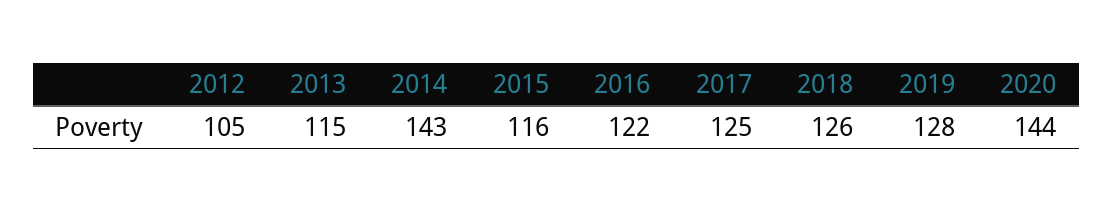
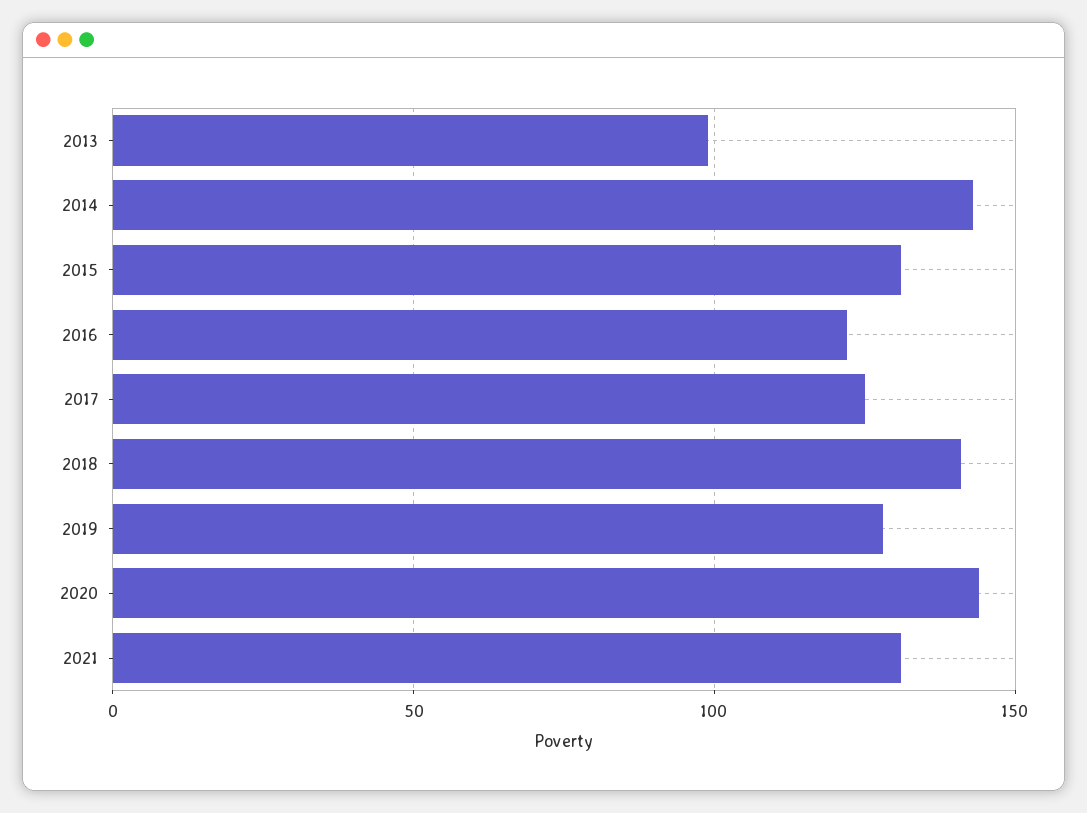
2012: 105 -> none
2013: 115 -> 100
2015: 116 -> 130
2018: 126 -> 140
2021: none -> 130

